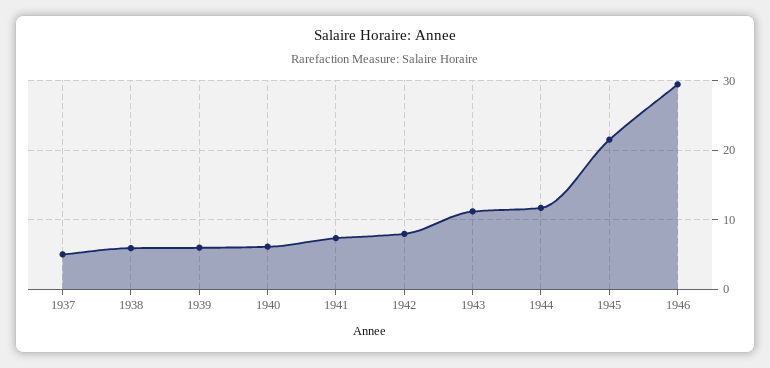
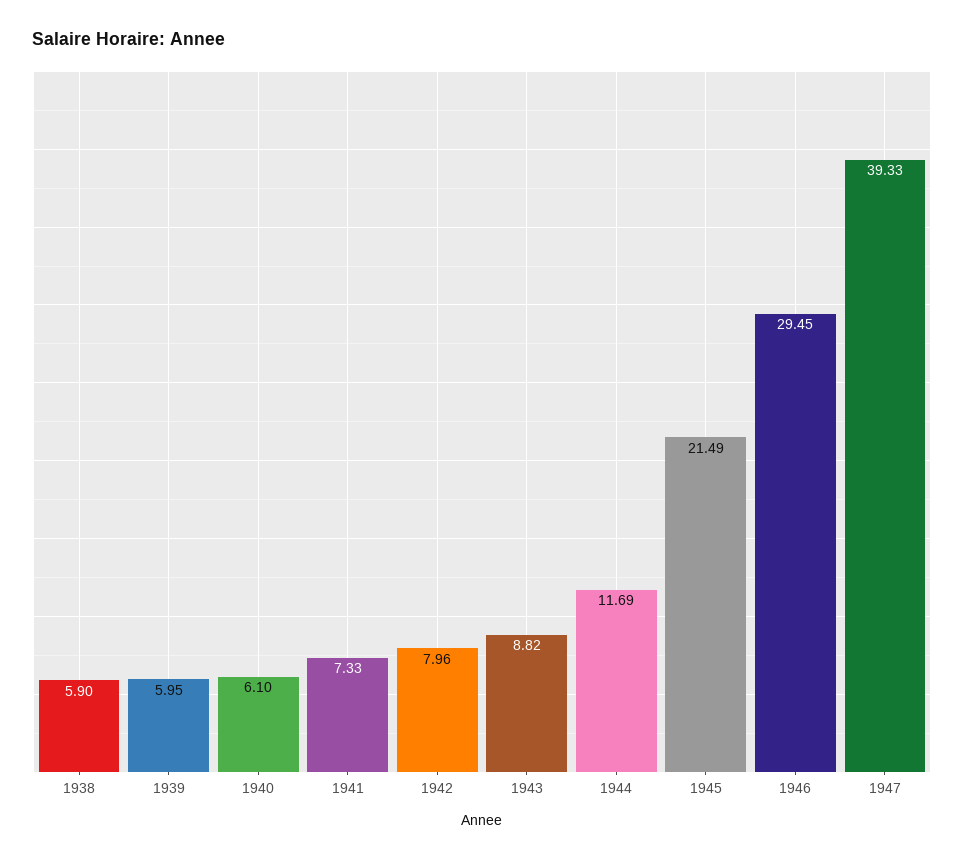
1937: 5 -> none
1943: 11 -> 8.82
1947: none -> 39.33

